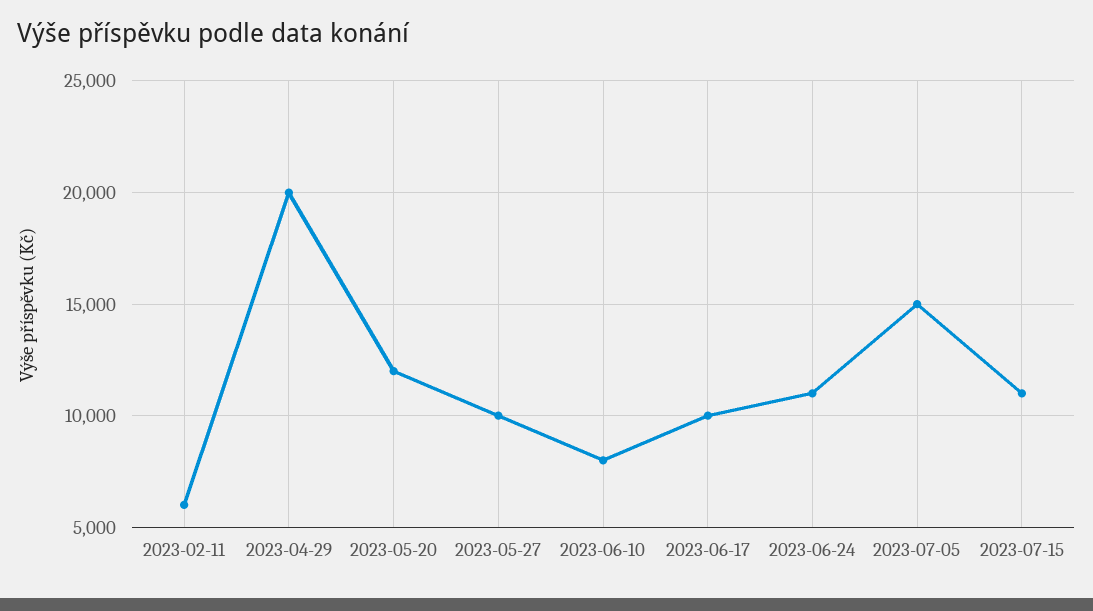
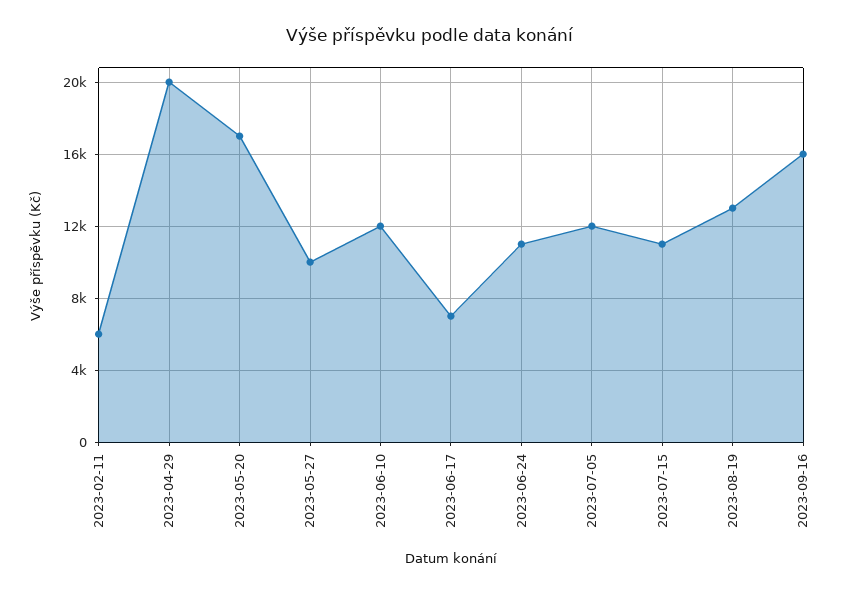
2023-05-20: 12000 -> 17000
2023-06-10: 8000 -> 12000
2023-06-17: 10000 -> 7000
2023-07-05: 15000 -> 12000
2023-08-19: none -> 13000
2023-09-16: none -> 16000

